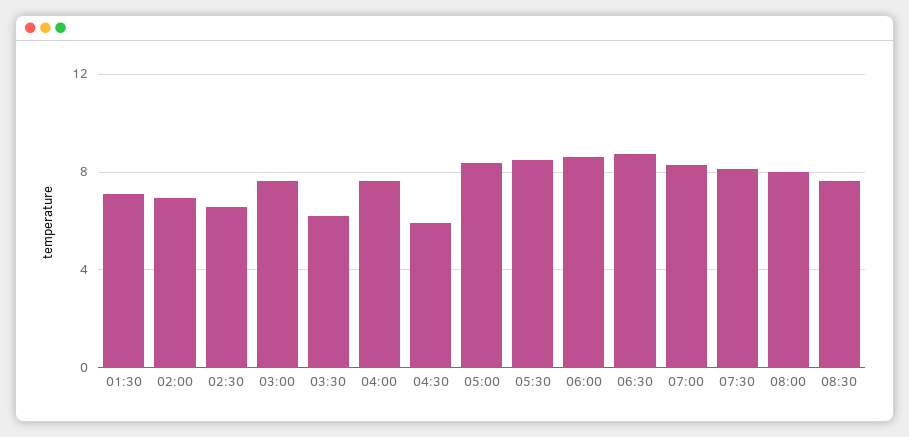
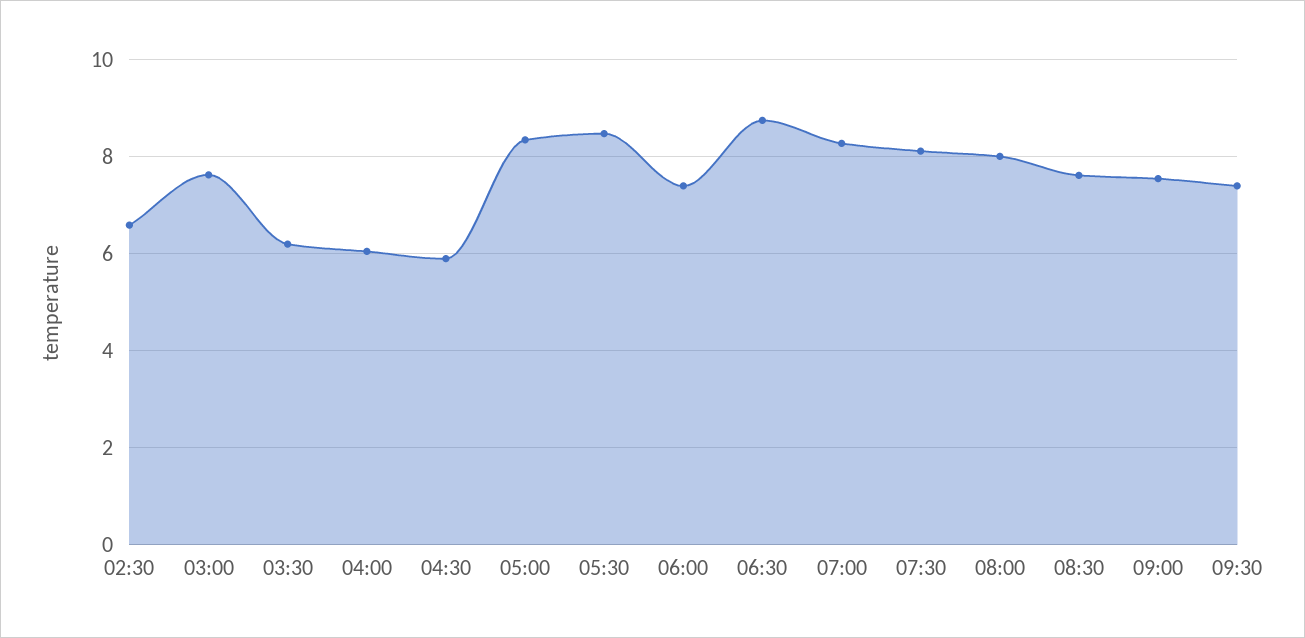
01:30: 7 -> none
02:00: 7 -> none
04:00: 7.5 -> 6
06:00: 8.5 -> 7.4
09:00: none -> 7.6
09:30: none -> 7.4

